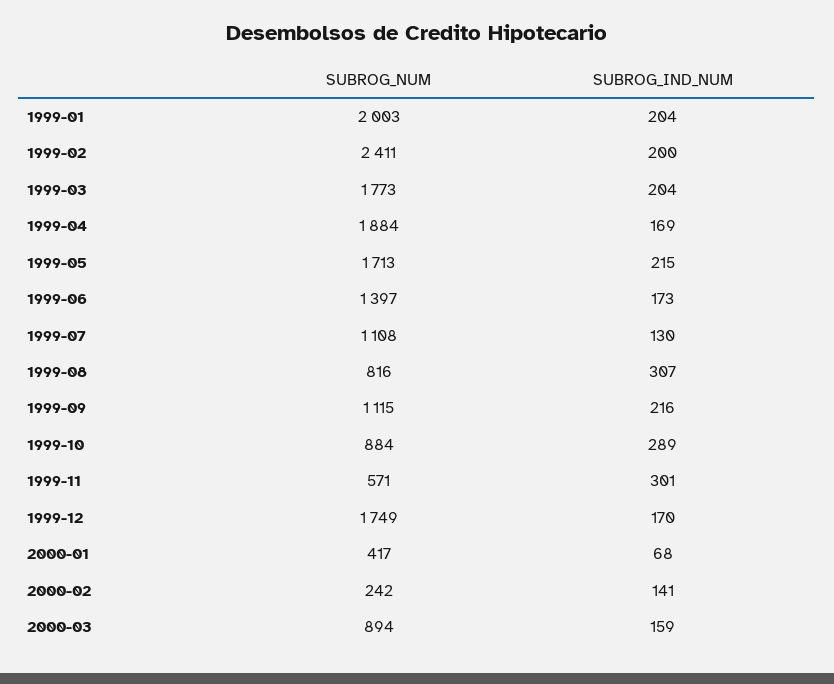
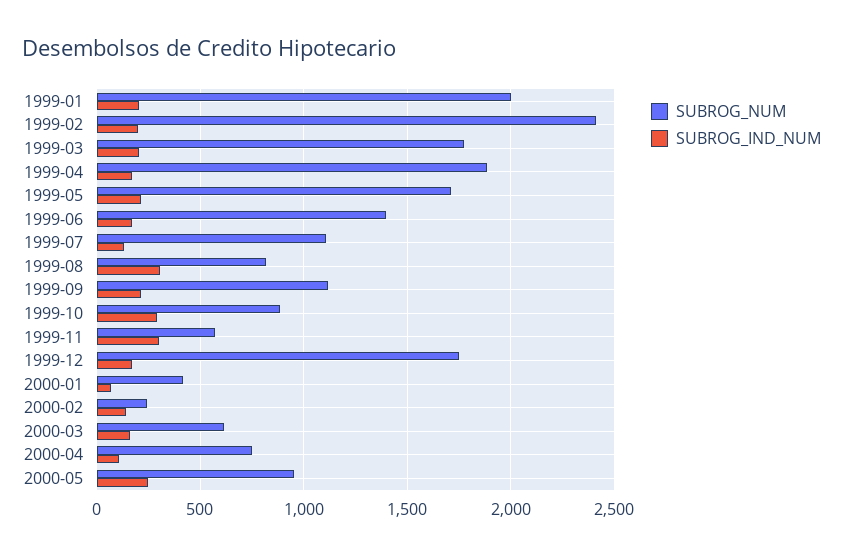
SUBROG_NUM, 2000-03: 894 -> 600
SUBROG_NUM, 2000-04: none -> 750
SUBROG_IND_NUM, 2000-04: none -> 100
SUBROG_NUM, 2000-05: none -> 950
SUBROG_IND_NUM, 2000-05: none -> 250

